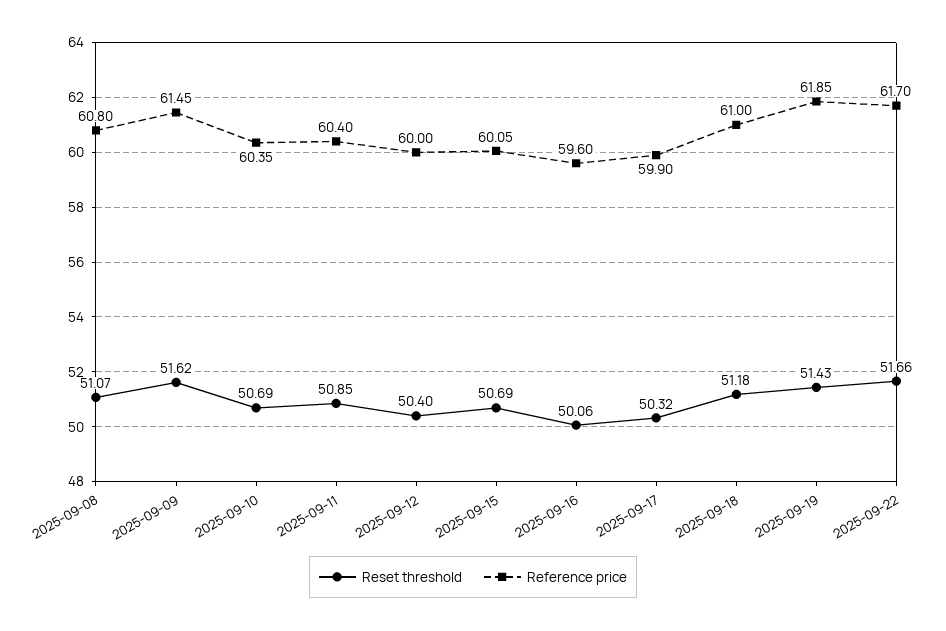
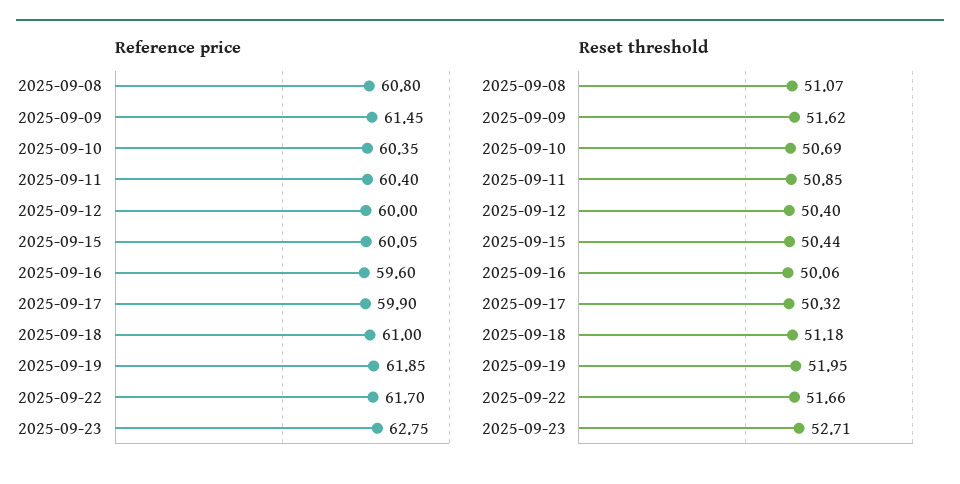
Reset threshold, 2025-09-15: 50.69 -> 50.44
Reset threshold, 2025-09-19: 51.43 -> 51.95
Reference price, 2025-09-23: none -> 62.75
Reset threshold, 2025-09-23: none -> 52.71

